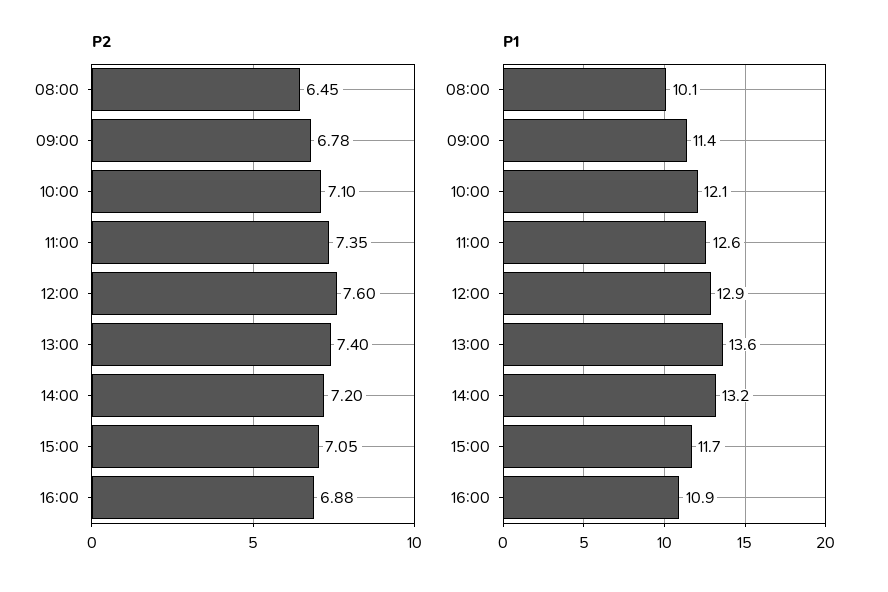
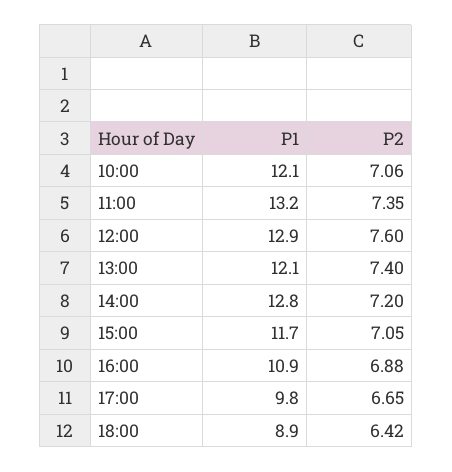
P2, 08:00: 6.45 -> none
P2, 09:00: 6.78 -> none
P2, 10:00: 7.1 -> 7.06
P1, 08:00: 10.1 -> none
P1, 09:00: 11.4 -> none
P1, 11:00: 12.6 -> 13.2
P1, 13:00: 13.6 -> 12.1
P1, 14:00: 13.2 -> 12.8
P1, 17:00: none -> 9.8
P2, 17:00: none -> 6.65
P1, 18:00: none -> 8.9
P2, 18:00: none -> 6.42

